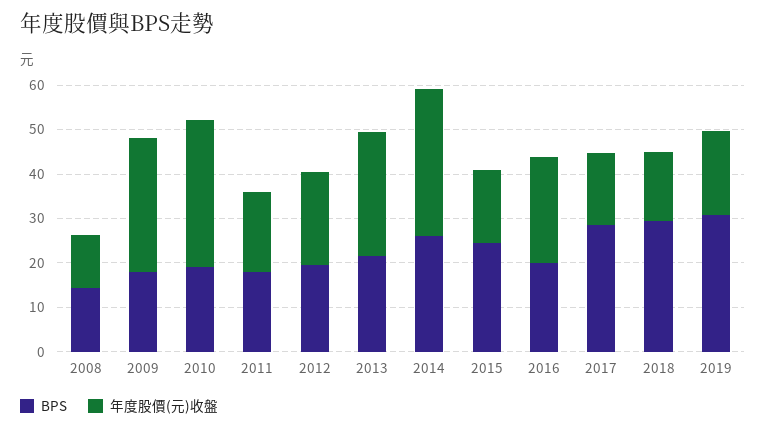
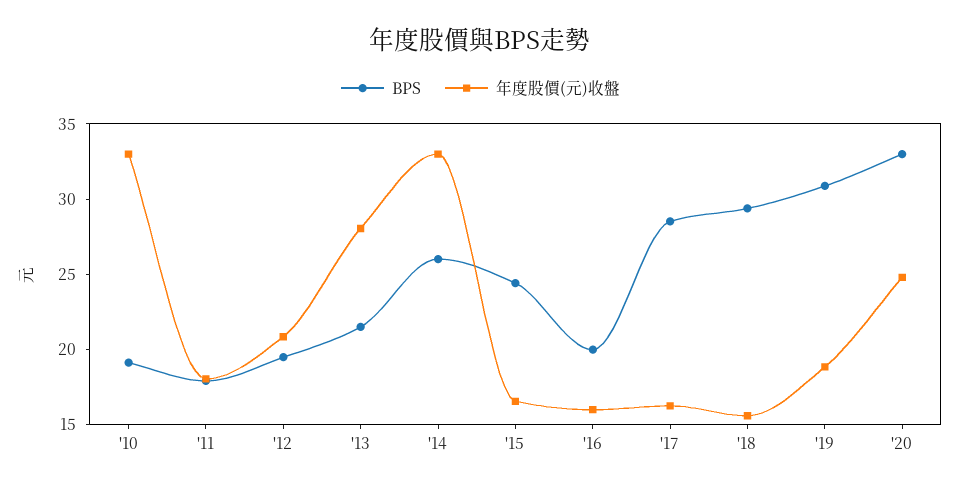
BPS, 2008: 14 -> none
年度股價(元)收盤, 2008: 12 -> none
BPS, 2009: 18 -> none
年度股價(元)收盤, 2009: 30 -> none
年度股價(元)收盤, 2016: 24 -> 16
BPS, '20: none -> 33
年度股價(元)收盤, '20: none -> 25

